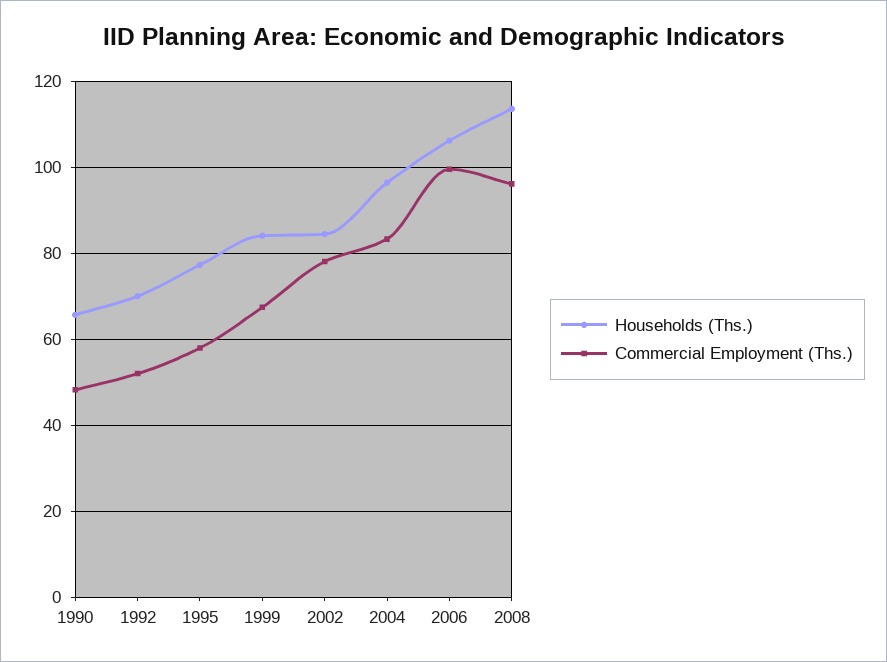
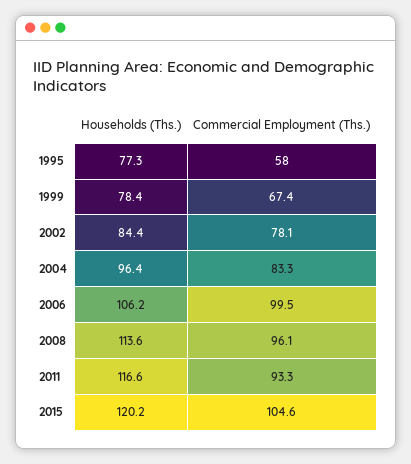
Households (Ths.), 1990: 66 -> none
Commercial Employment (Ths.), 1990: 48 -> none
Households (Ths.), 1992: 70 -> none
Commercial Employment (Ths.), 1992: 52 -> none
Households (Ths.), 1999: 84 -> 78.4
Households (Ths.), 2011: none -> 116.6
Commercial Employment (Ths.), 2011: none -> 93.3
Households (Ths.), 2015: none -> 120.2
Commercial Employment (Ths.), 2015: none -> 104.6

